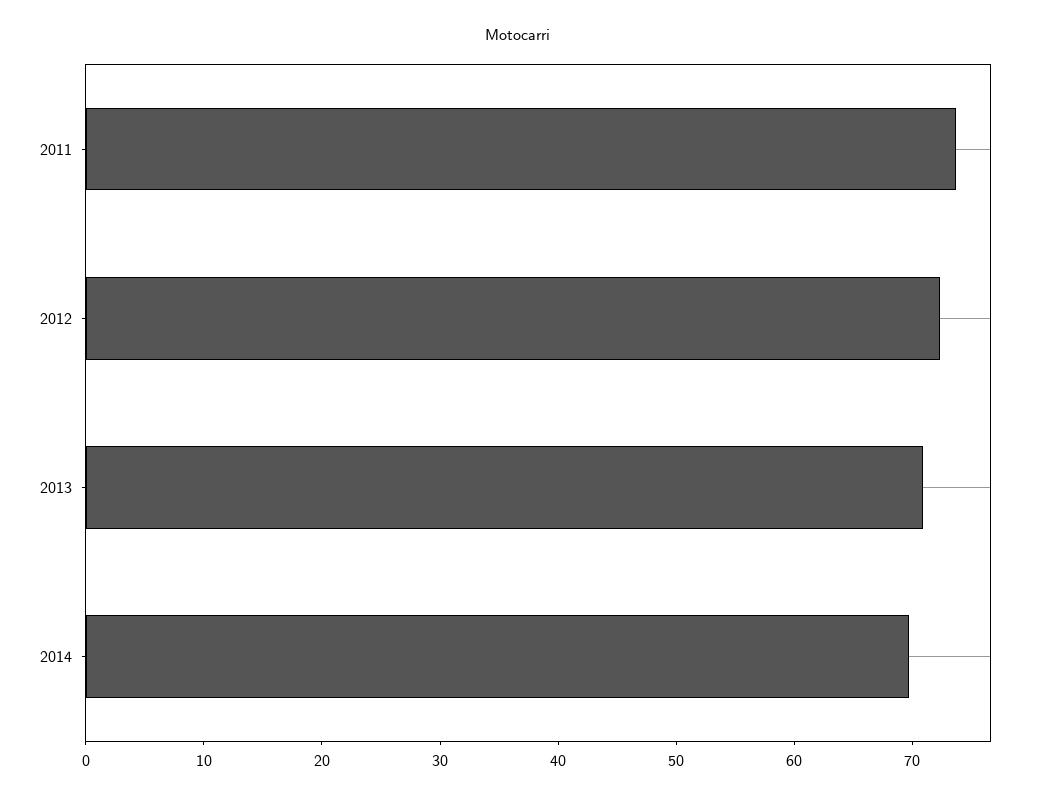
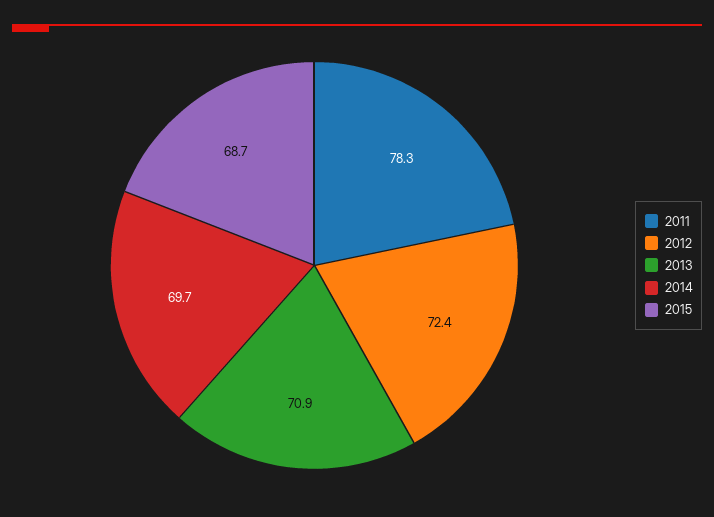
2011: 74 -> 78.3
2015: none -> 68.7

